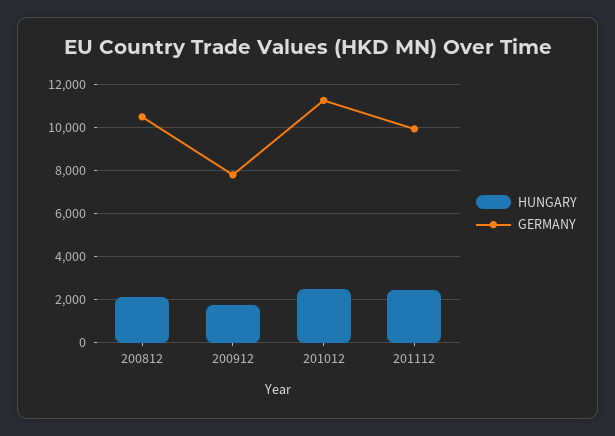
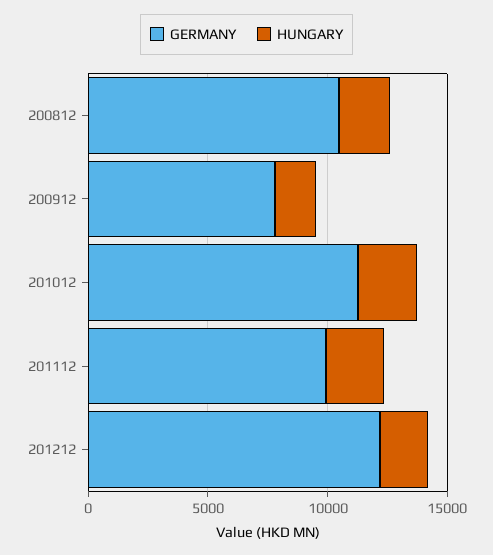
GERMANY, 201212: none -> 12000
HUNGARY, 201212: none -> 2000

